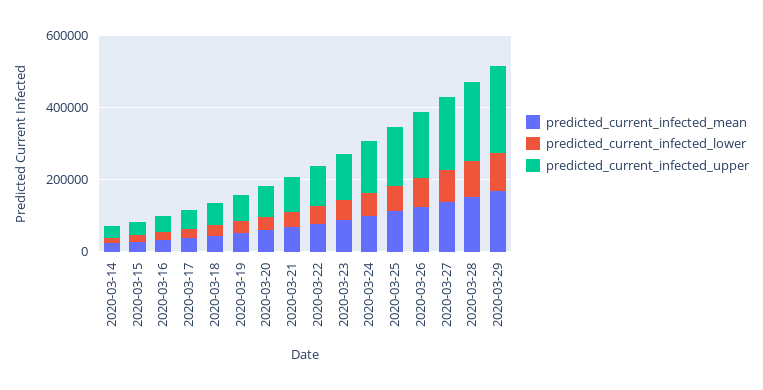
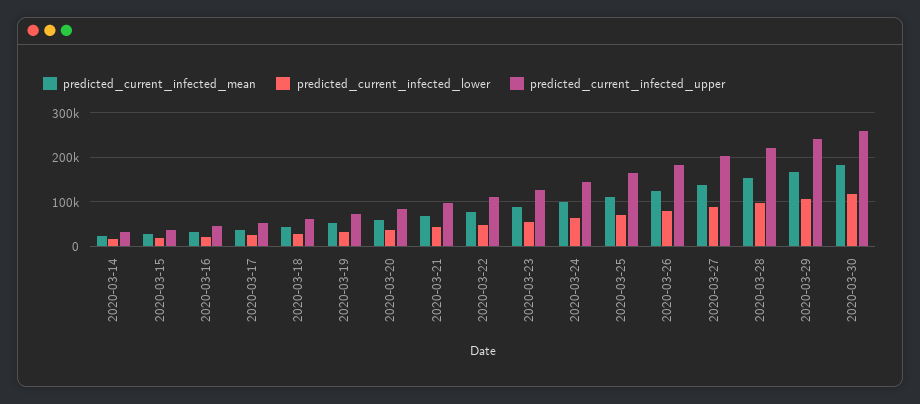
predicted_current_infected_mean, 2020-03-30: none -> 180000
predicted_current_infected_lower, 2020-03-30: none -> 120000
predicted_current_infected_upper, 2020-03-30: none -> 260000

